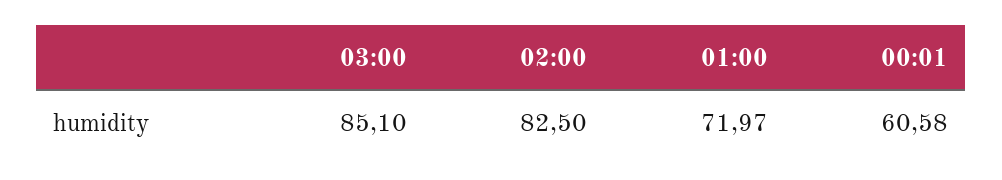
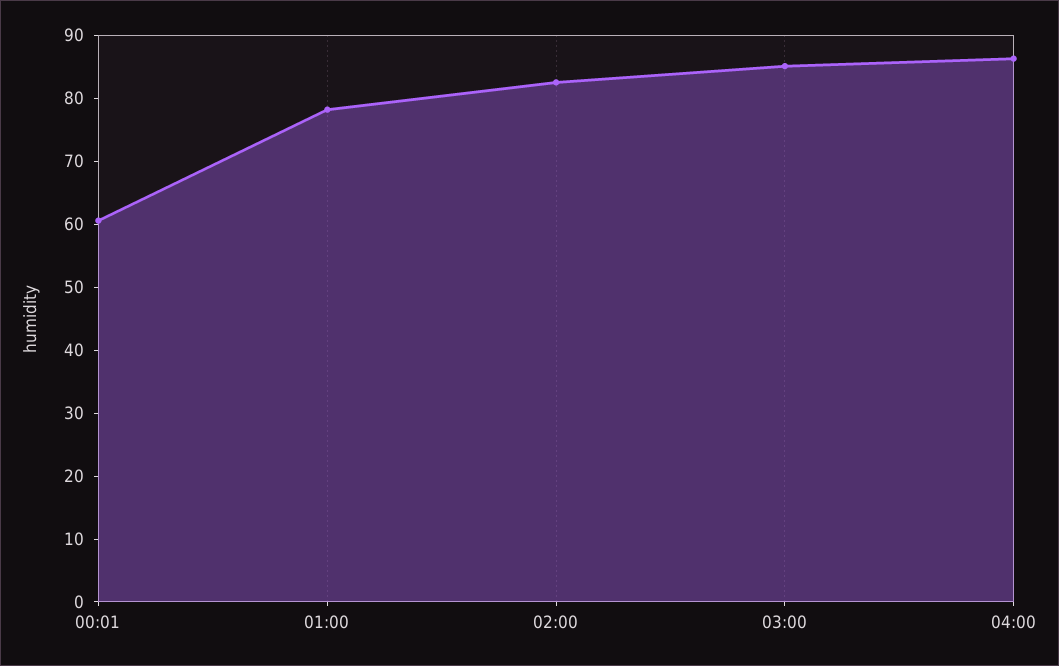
01:00: 71.97 -> 78
04:00: none -> 86

